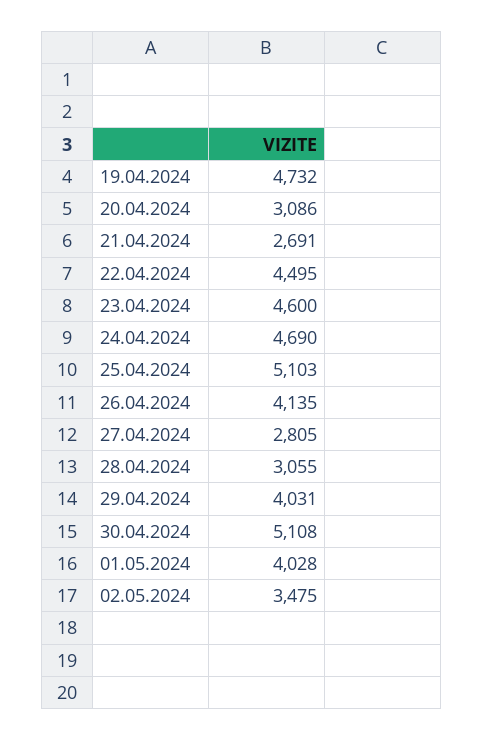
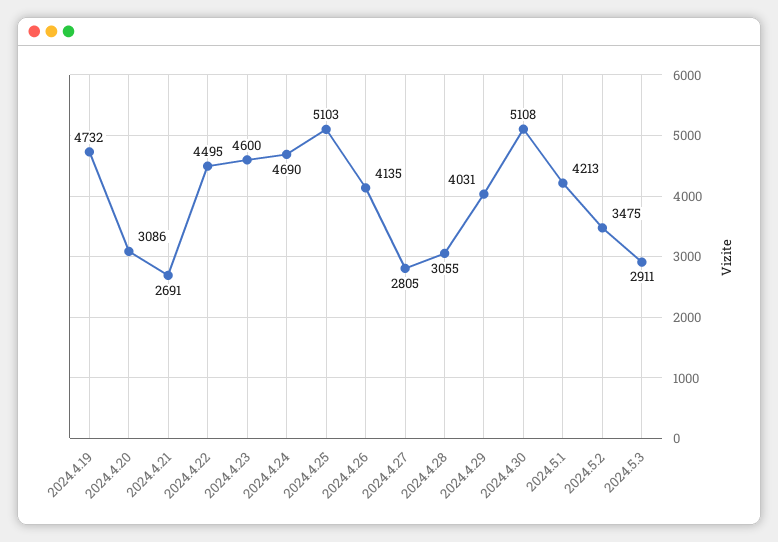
01.05.2024: 4028 -> 4213
2024.5.3: none -> 2911

